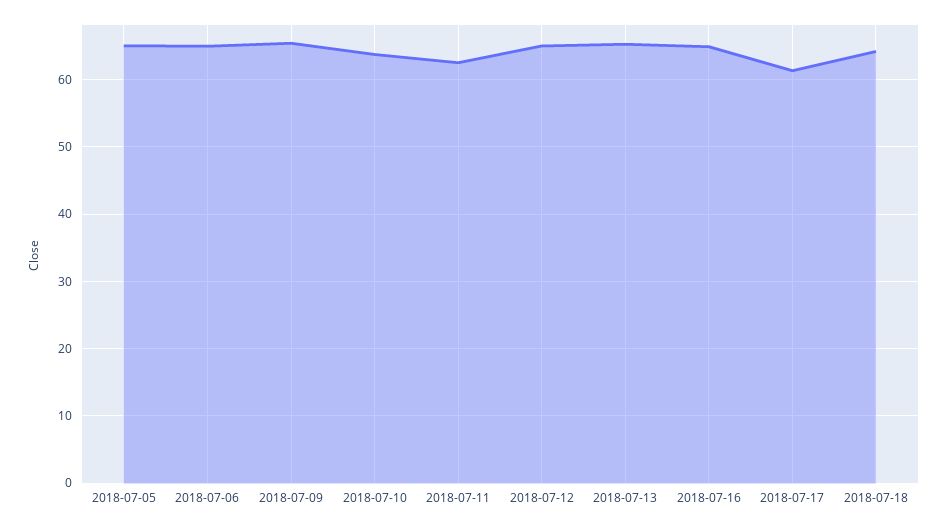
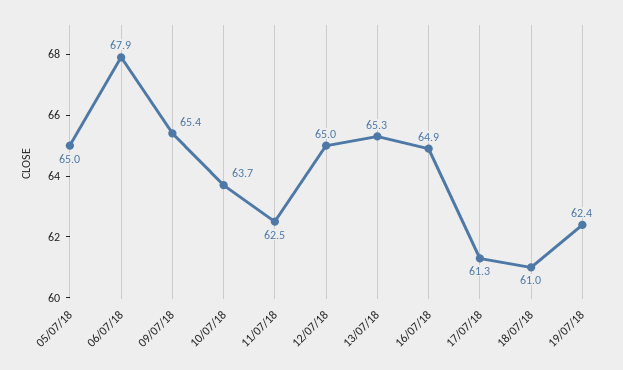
2018-07-06: 65 -> 67.9
2018-07-18: 64 -> 61
19/07/18: none -> 62.4

